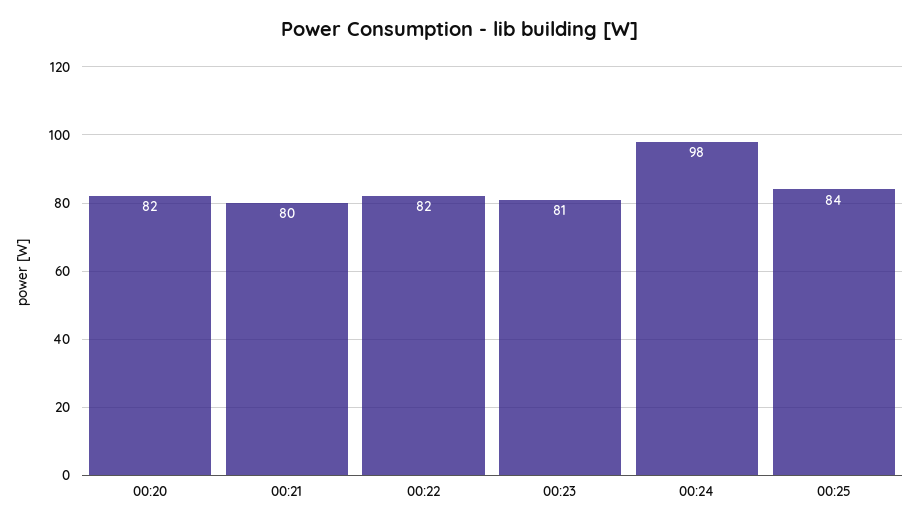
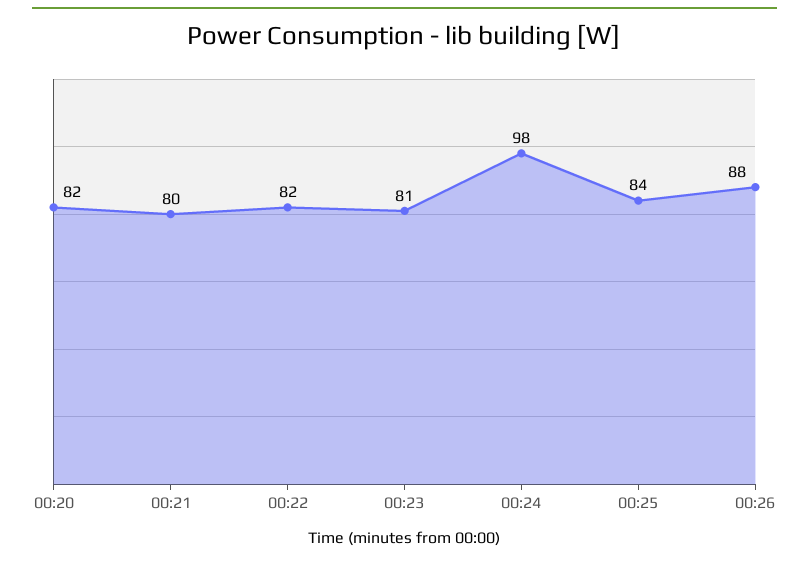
00:26: none -> 88

